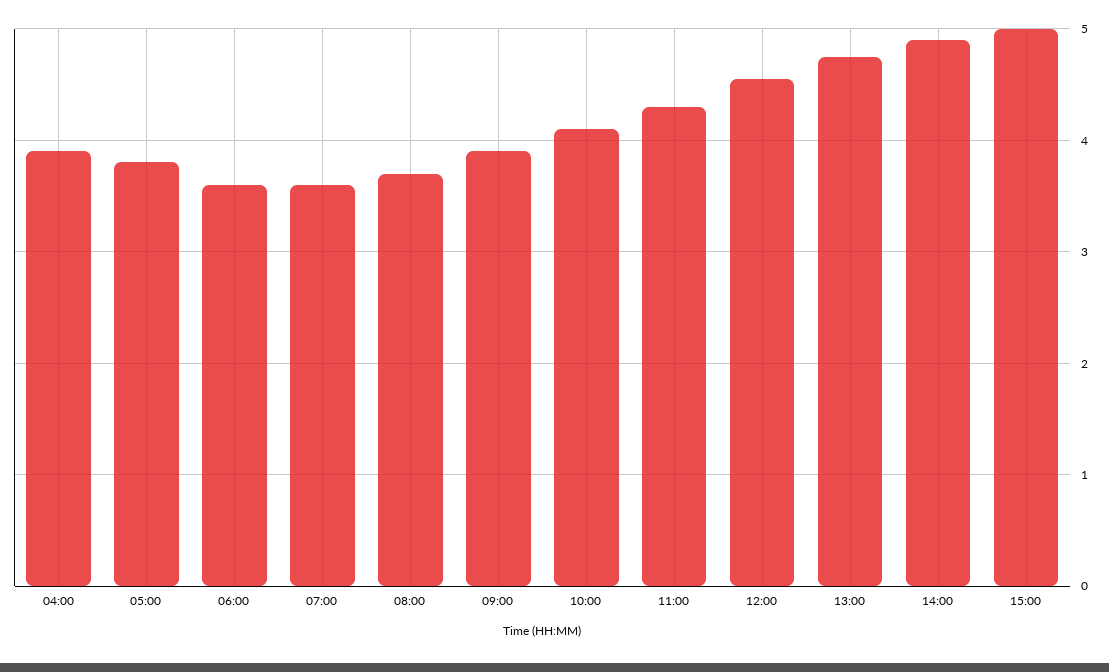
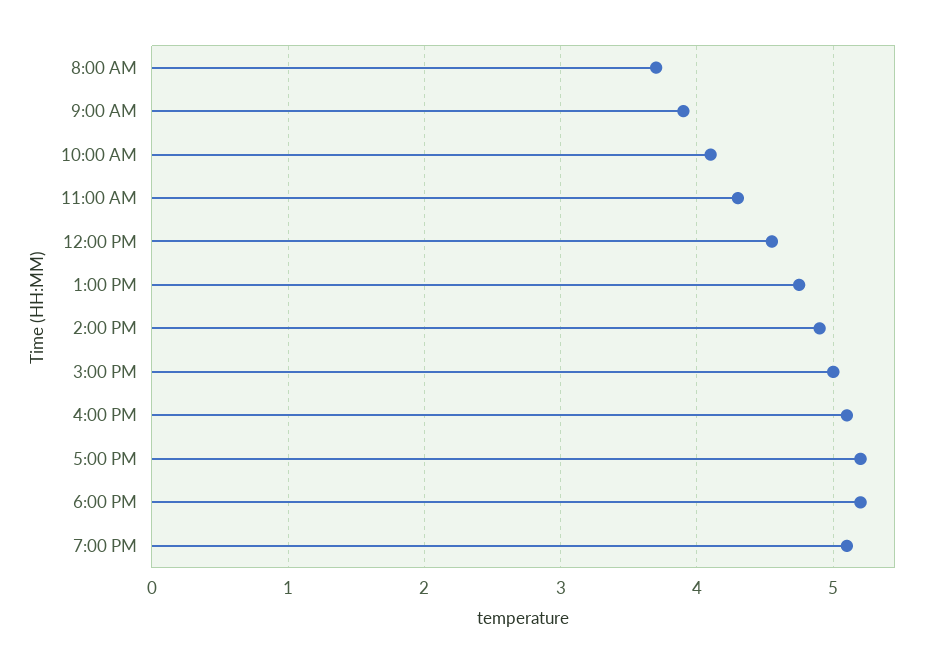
04:00: 3.9 -> none
05:00: 3.8 -> none
06:00: 3.6 -> none
07:00: 3.6 -> none
4:00 PM: none -> 5.1
5:00 PM: none -> 5.2
6:00 PM: none -> 5.2
7:00 PM: none -> 5.1

